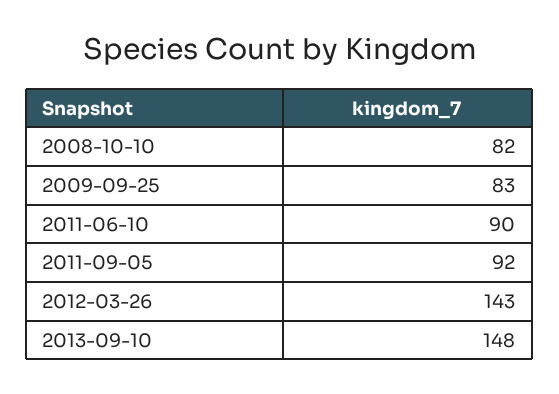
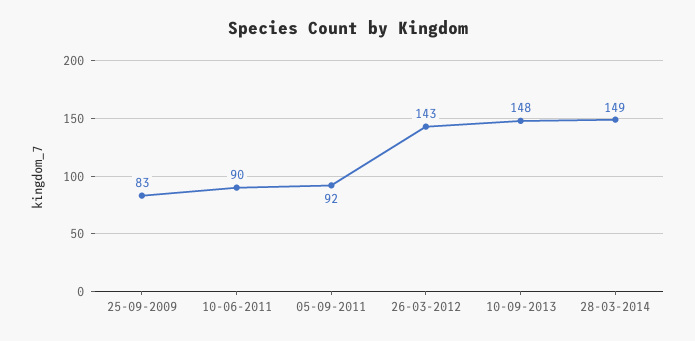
2008-10-10: 82 -> none
28-03-2014: none -> 149

